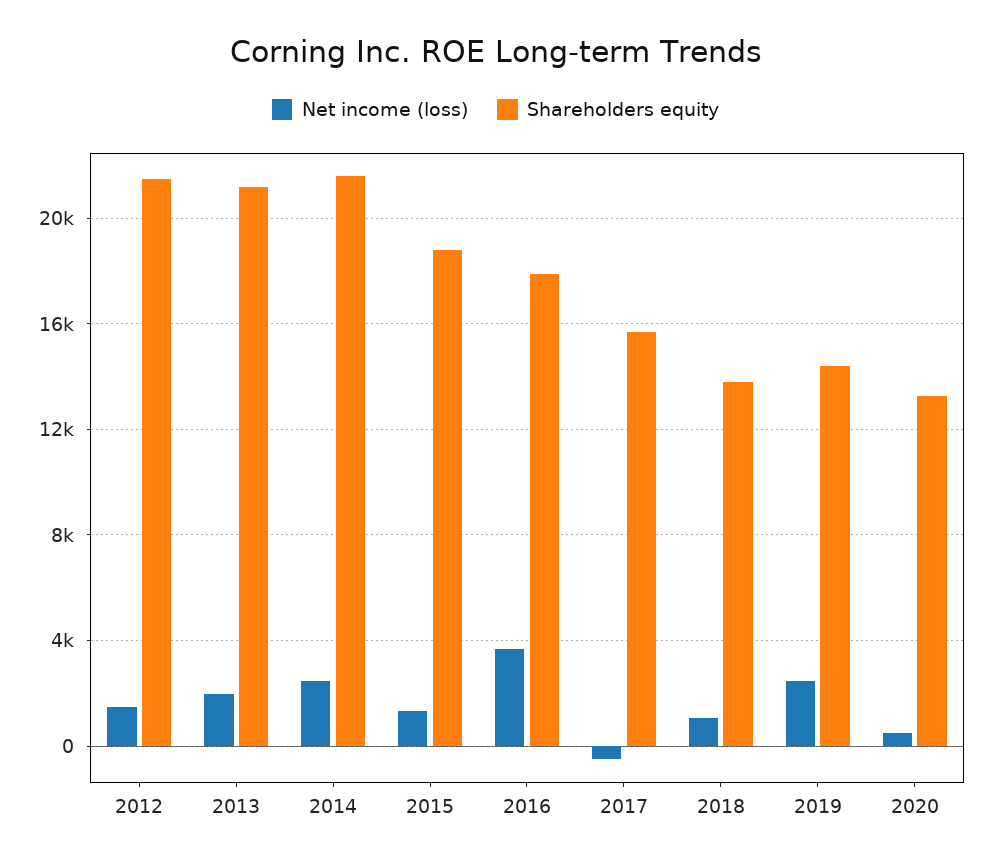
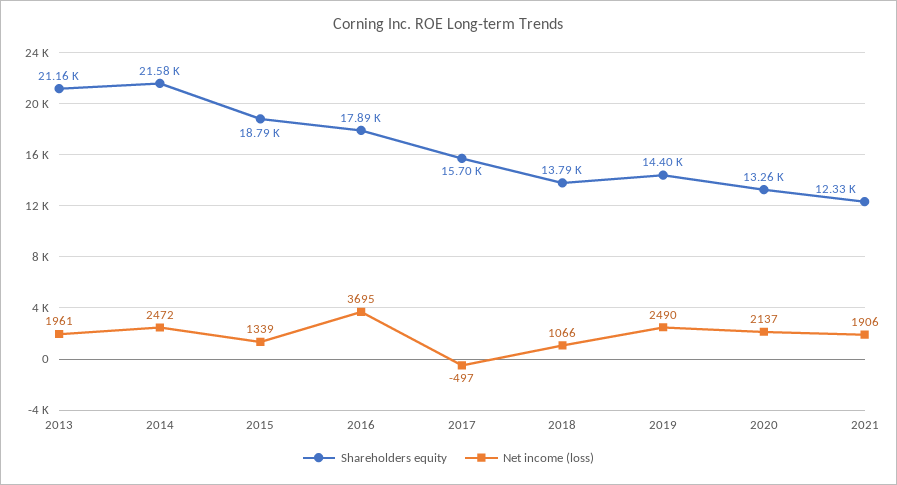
Net income (loss), 2012: 1500 -> none
Shareholders equity, 2012: 21500 -> none
Net income (loss), 2020: 500 -> 2137
Shareholders equity, 2021: none -> 12330
Net income (loss), 2021: none -> 1906

